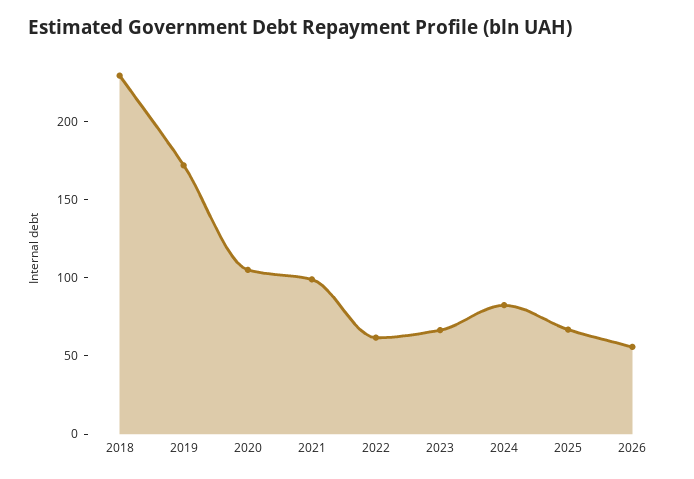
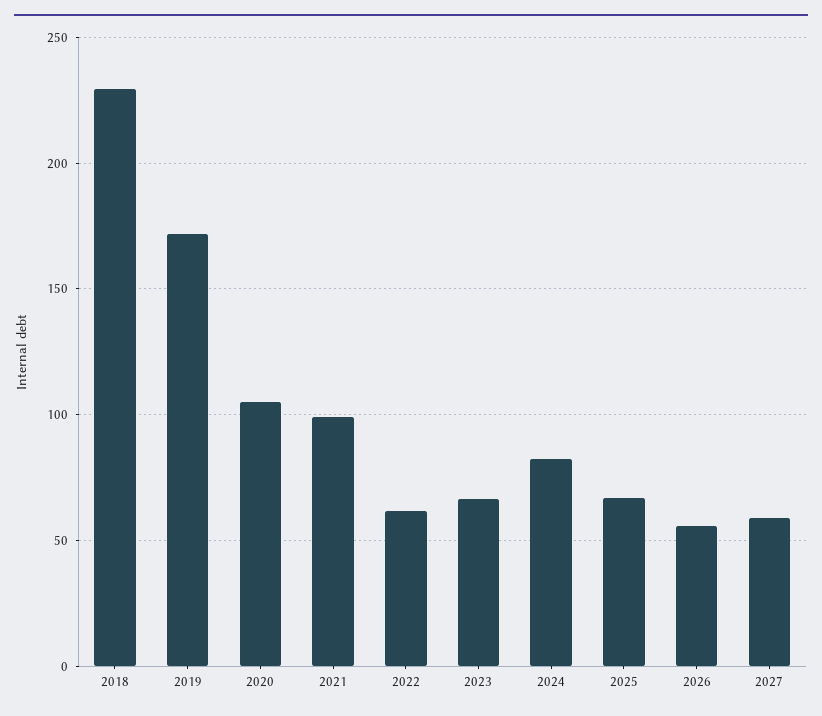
2027: none -> 60

